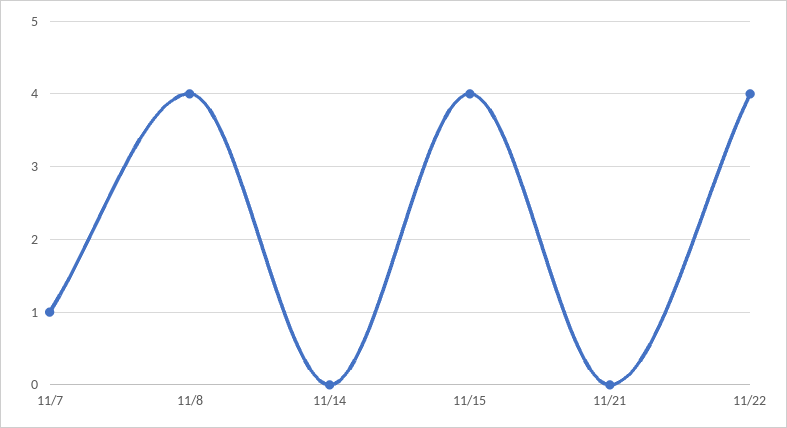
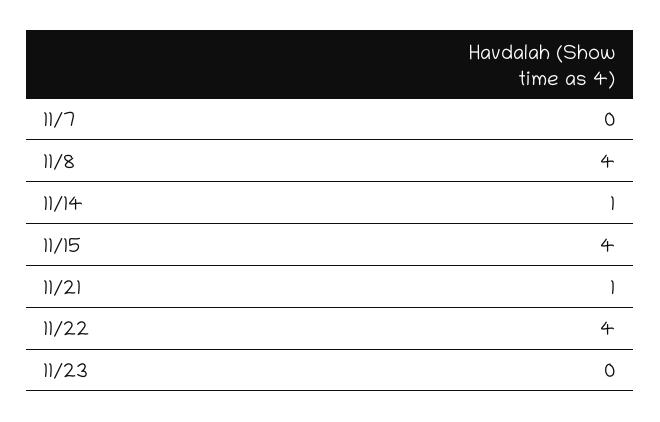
11/7: 1 -> 0
11/14: 0 -> 1
11/21: 0 -> 1
11/23: none -> 0

